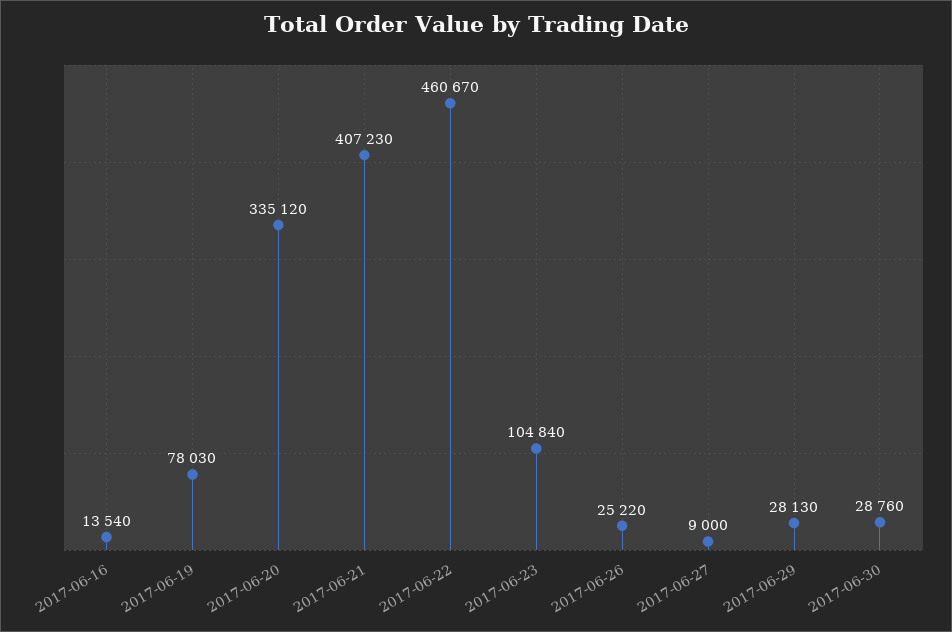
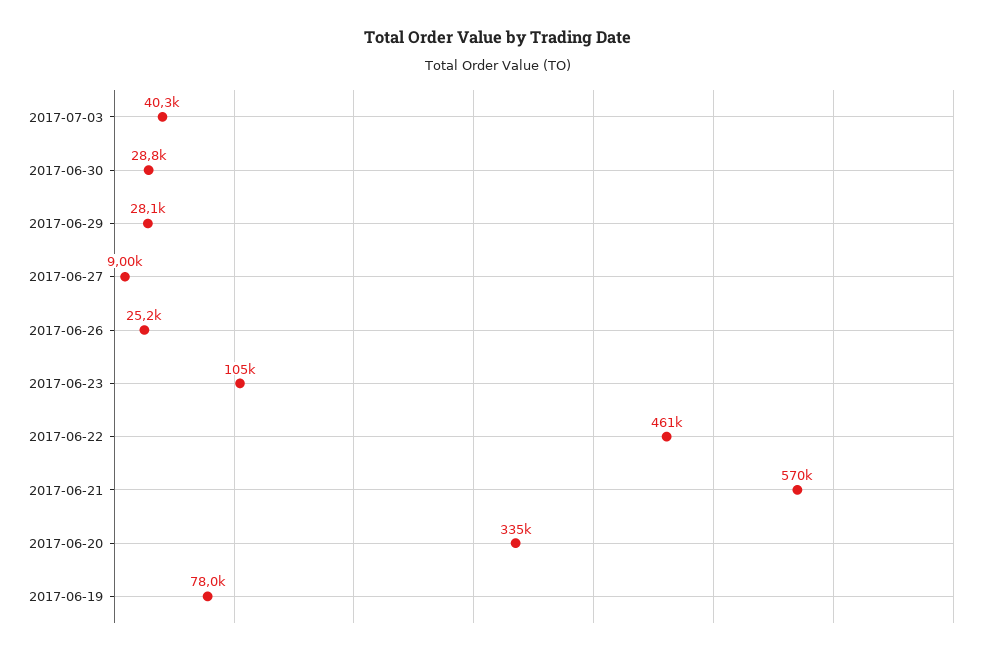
2017-06-16: 13540 -> none
2017-06-21: 407230 -> 570000
2017-07-03: none -> 40300

